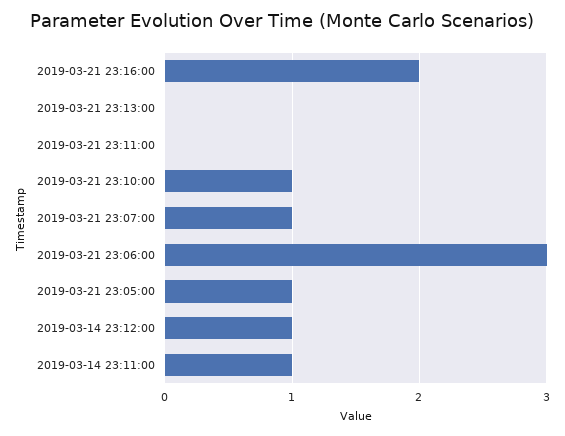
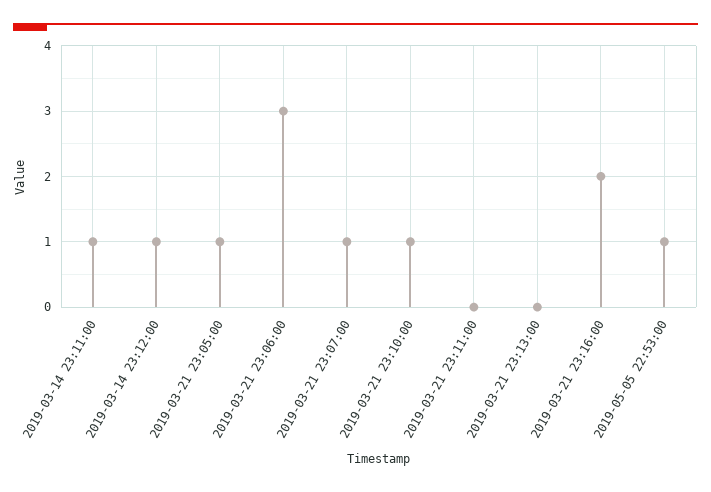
2019-05-05 22:53:00: none -> 1

